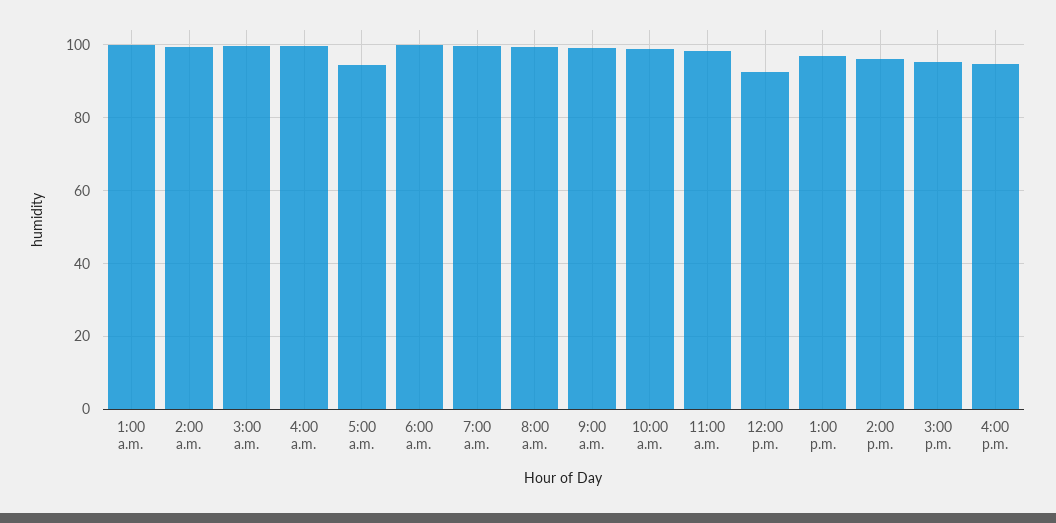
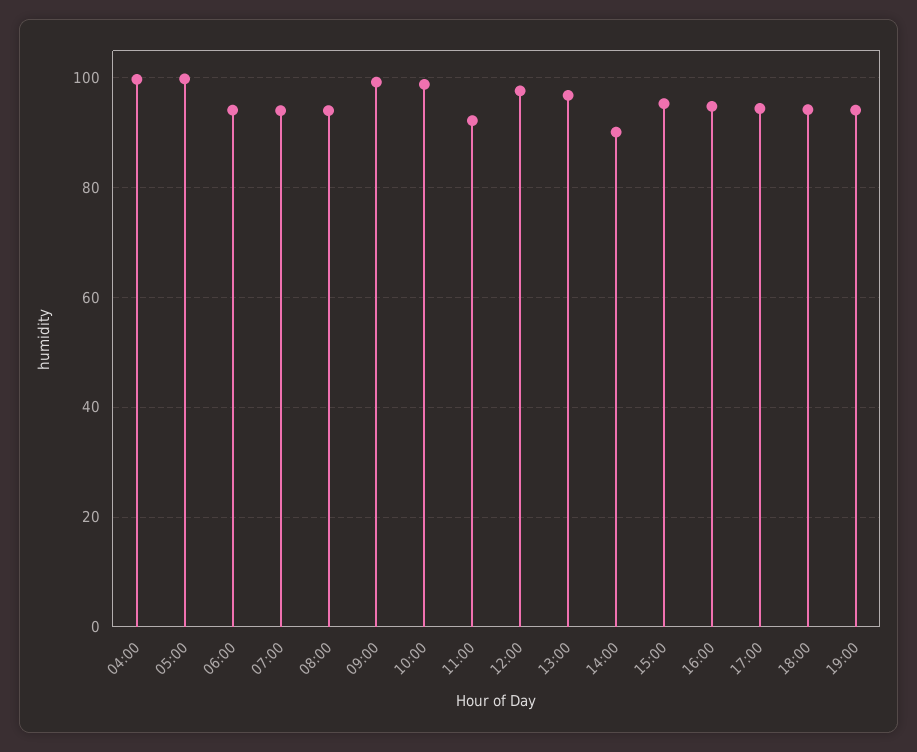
1:00 a.m.: 100 -> none
2:00 a.m.: 100 -> none
3:00 a.m.: 100 -> none
5:00 a.m.: 94 -> 100
6:00 a.m.: 100 -> 94
7:00 a.m.: 100 -> 94
8:00 a.m.: 100 -> 94
11:00 a.m.: 98 -> 92
12:00 p.m.: 92 -> 98
2:00 p.m.: 96 -> 90
17:00: none -> 94
18:00: none -> 94
19:00: none -> 94

